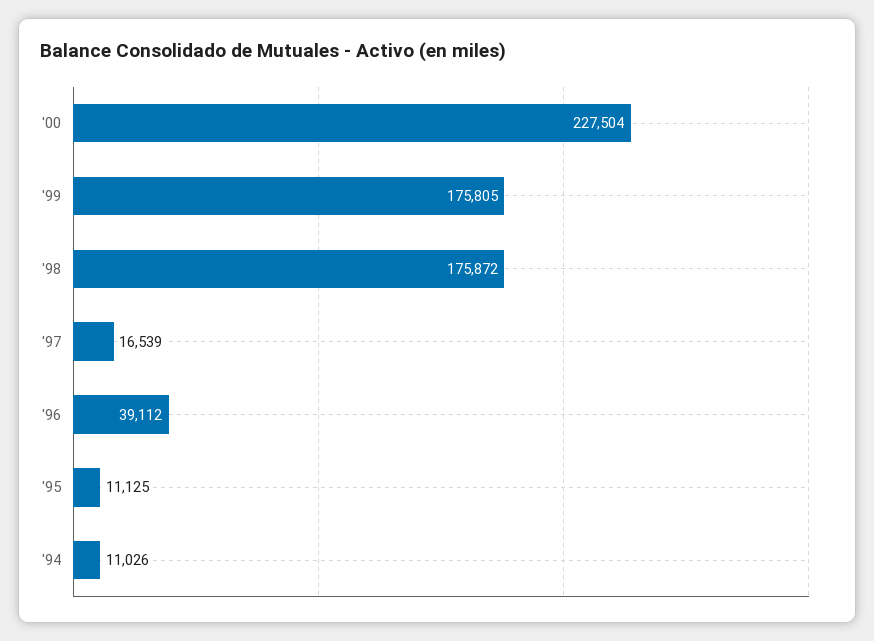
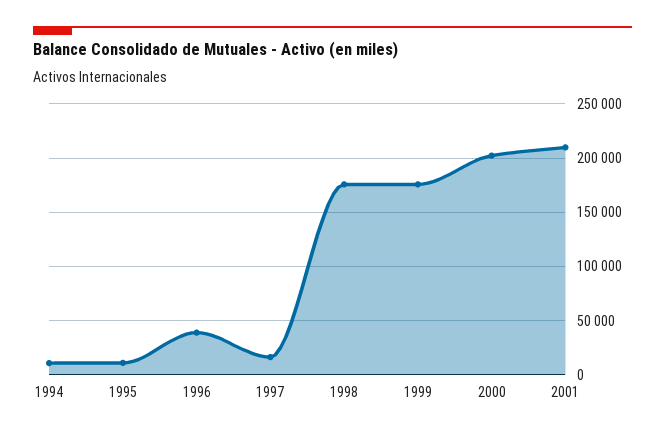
'00: 227504 -> 200000
2001: none -> 210000

